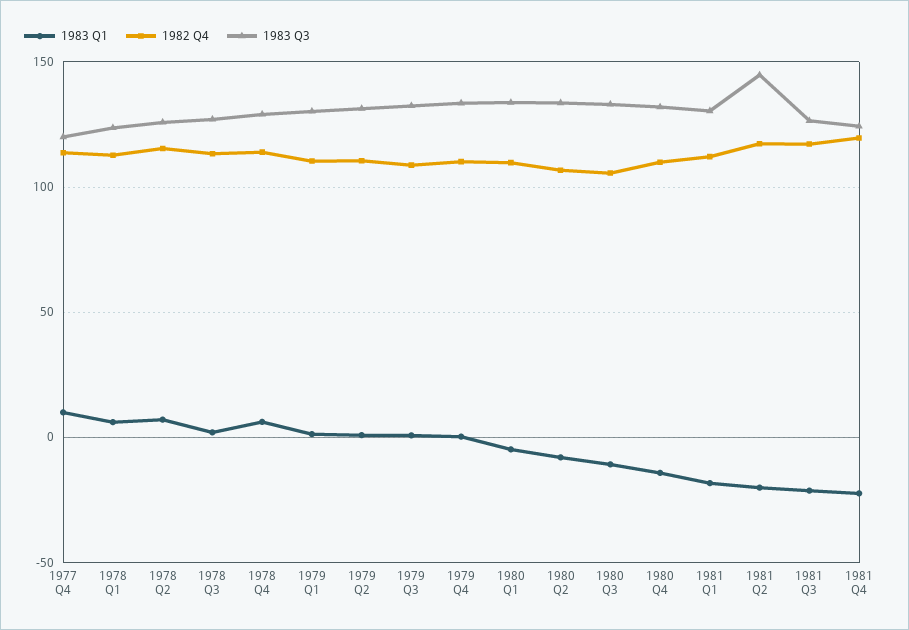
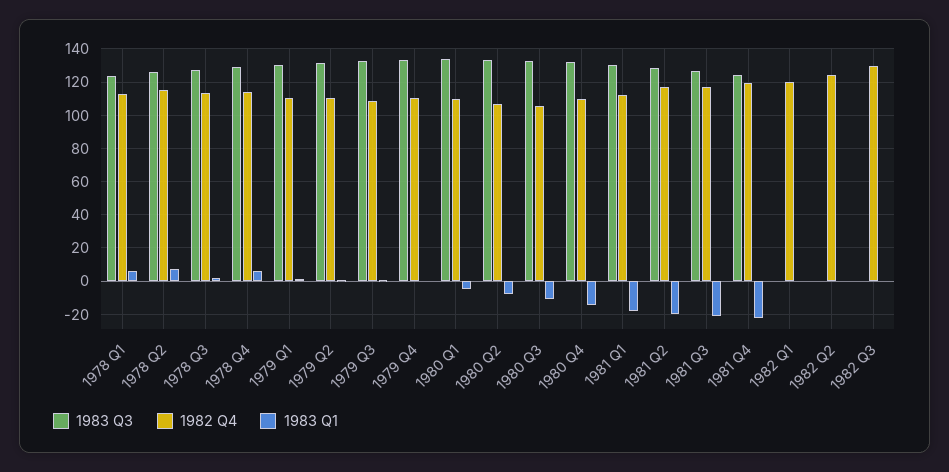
1983 Q1, 1977 Q4: 10 -> none
1982 Q4, 1977 Q4: 115 -> none
1983 Q3, 1977 Q4: 120 -> none
1983 Q3, 1981 Q2: 145 -> 130
1983 Q3, 1982 Q1: none -> 0
1982 Q4, 1982 Q1: none -> 120
1983 Q1, 1982 Q1: none -> 0
1983 Q3, 1982 Q2: none -> 0
1982 Q4, 1982 Q2: none -> 125
1983 Q1, 1982 Q2: none -> 0
1983 Q3, 1982 Q3: none -> 0
1982 Q4, 1982 Q3: none -> 130
1983 Q1, 1982 Q3: none -> 0

